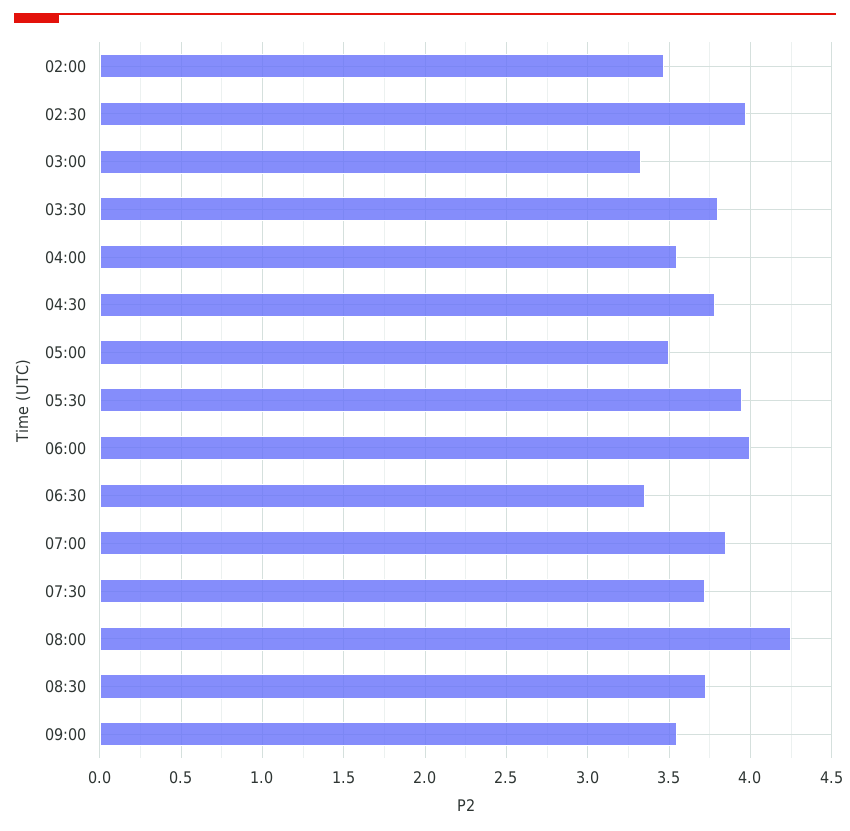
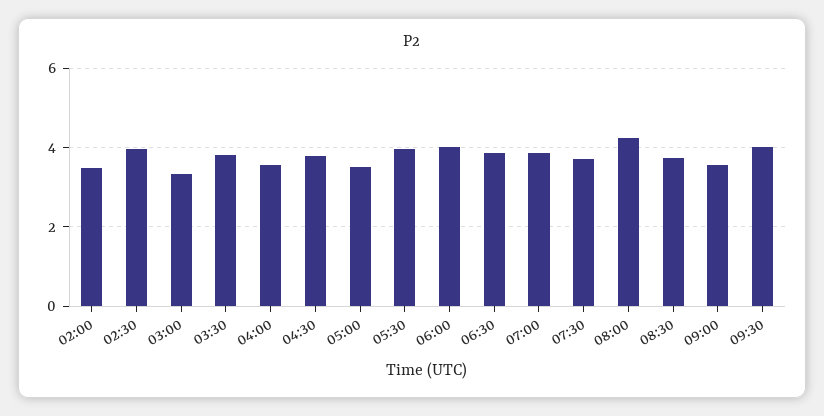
06:30: 3.35 -> 3.8
09:30: none -> 4

